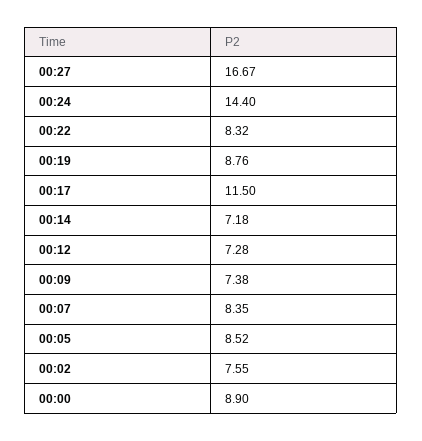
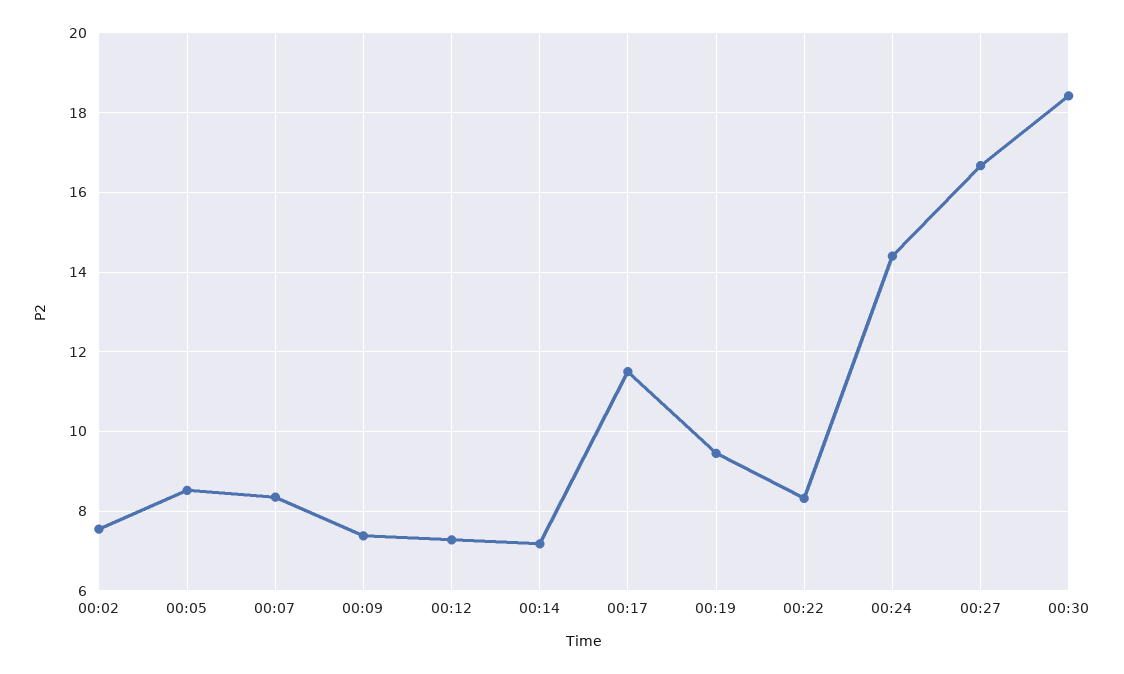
00:19: 8.76 -> 9.4
00:00: 8.9 -> none
00:30: none -> 18.4

